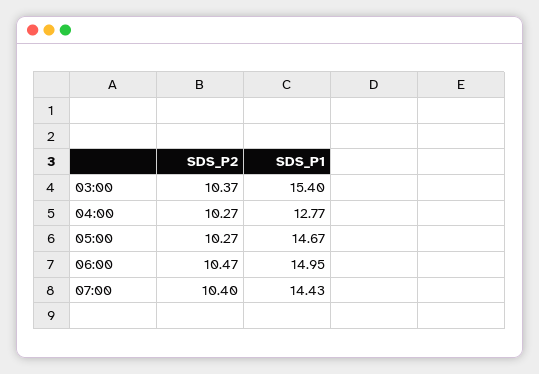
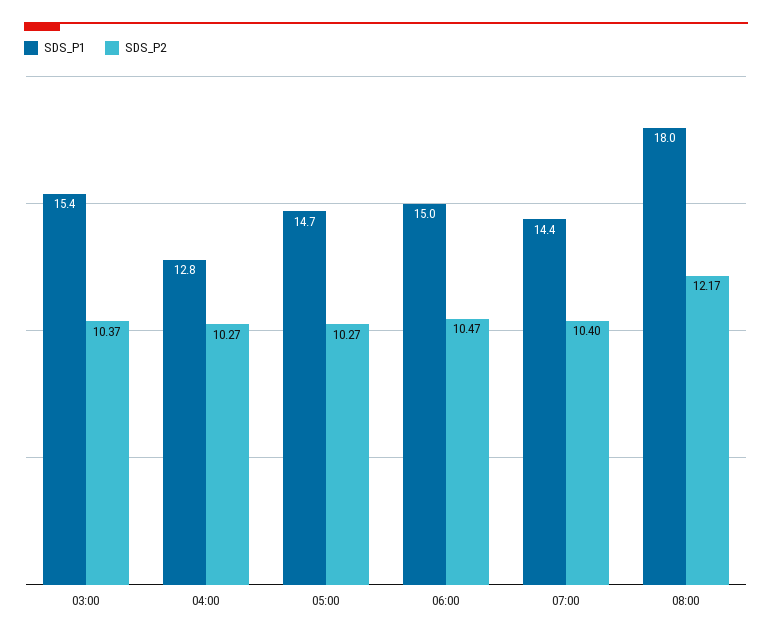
SDS_P1, 08:00: none -> 18
SDS_P2, 08:00: none -> 12.17

